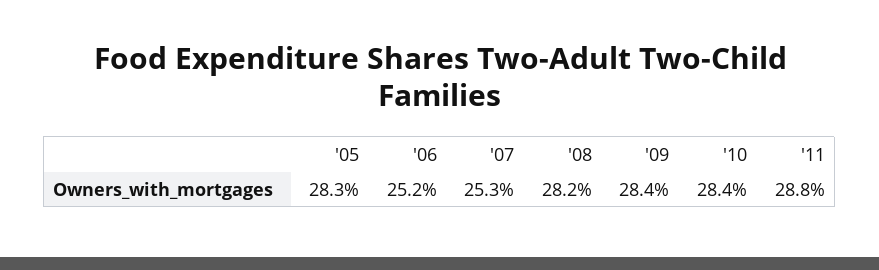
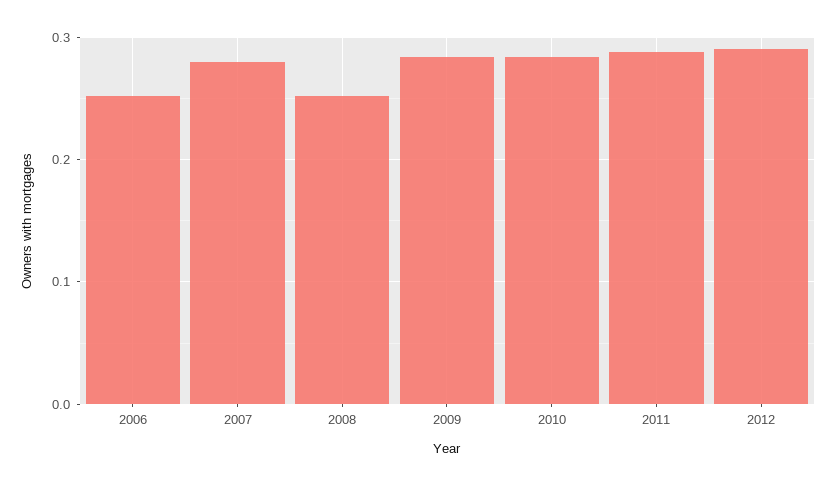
'05: 0.283 -> none
'07: 0.253 -> 0.28
'08: 0.282 -> 0.25
2012: none -> 0.29

